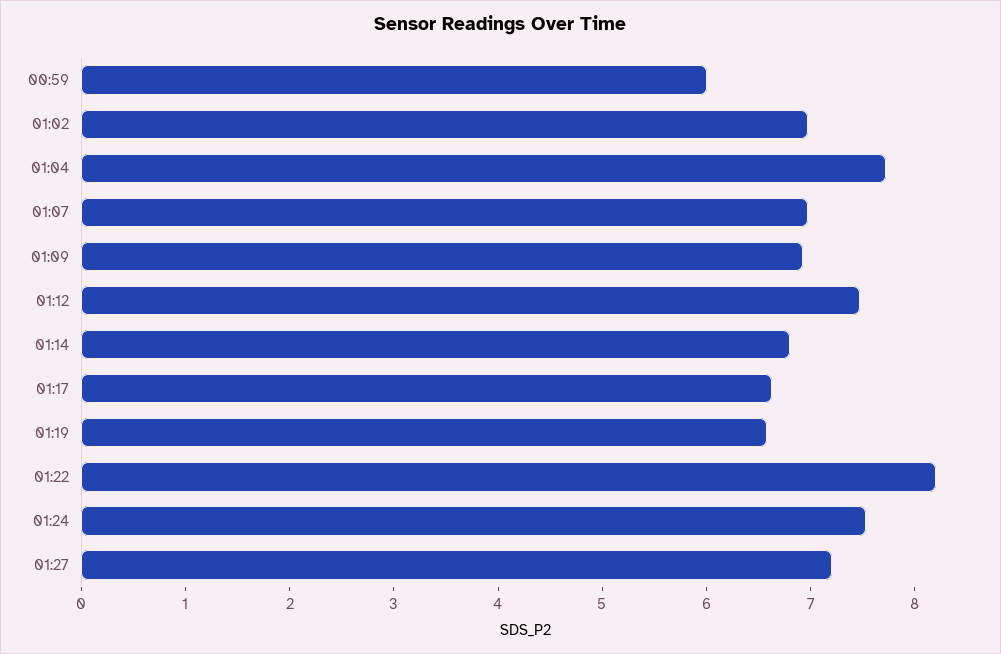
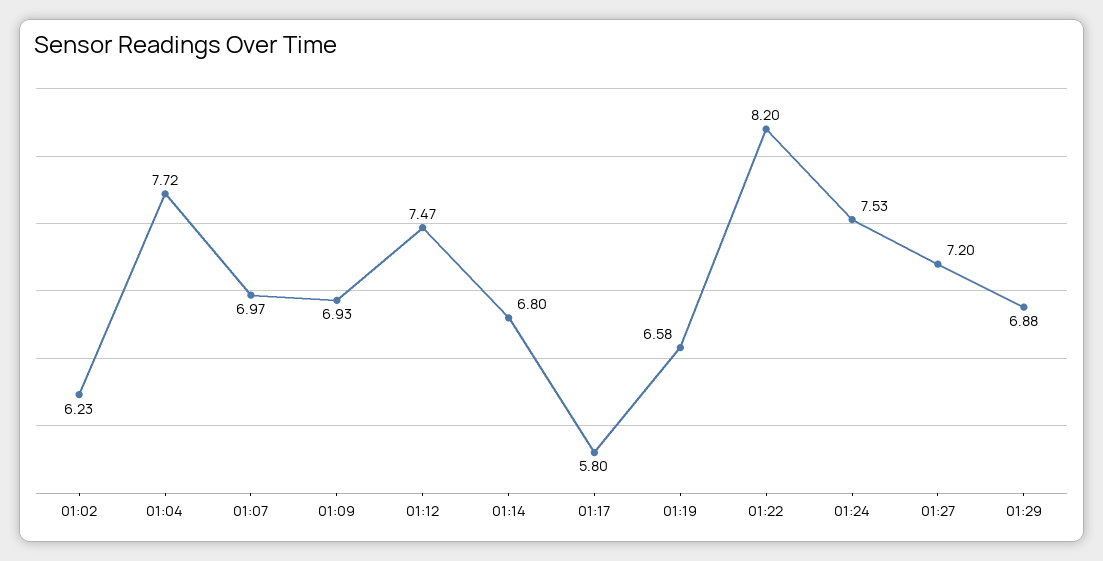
00:59: 6 -> none
01:02: 7 -> 6.23
01:17: 6.6 -> 5.8
01:29: none -> 6.88

